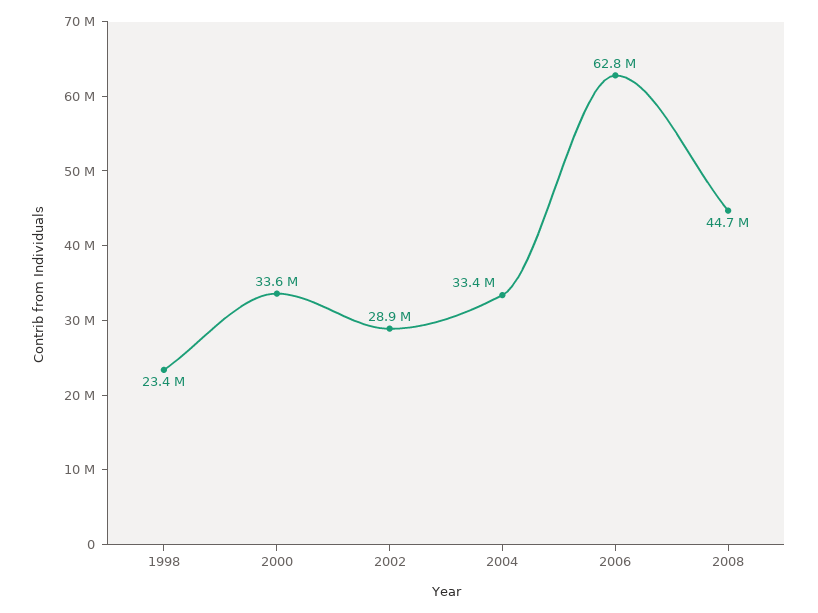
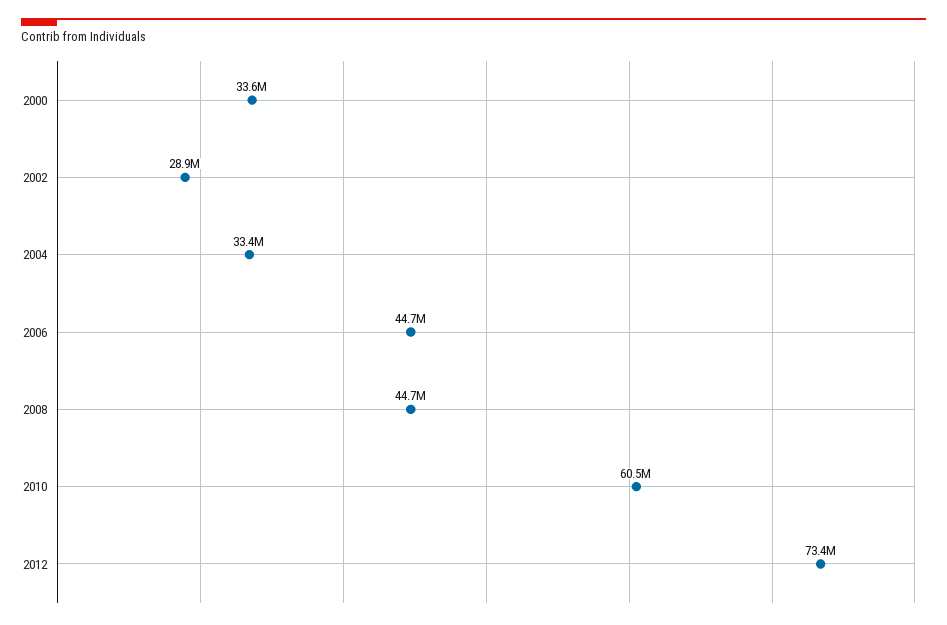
1998: 23400000 -> none
2006: 62800000 -> 44700000
2010: none -> 60500000
2012: none -> 73400000

